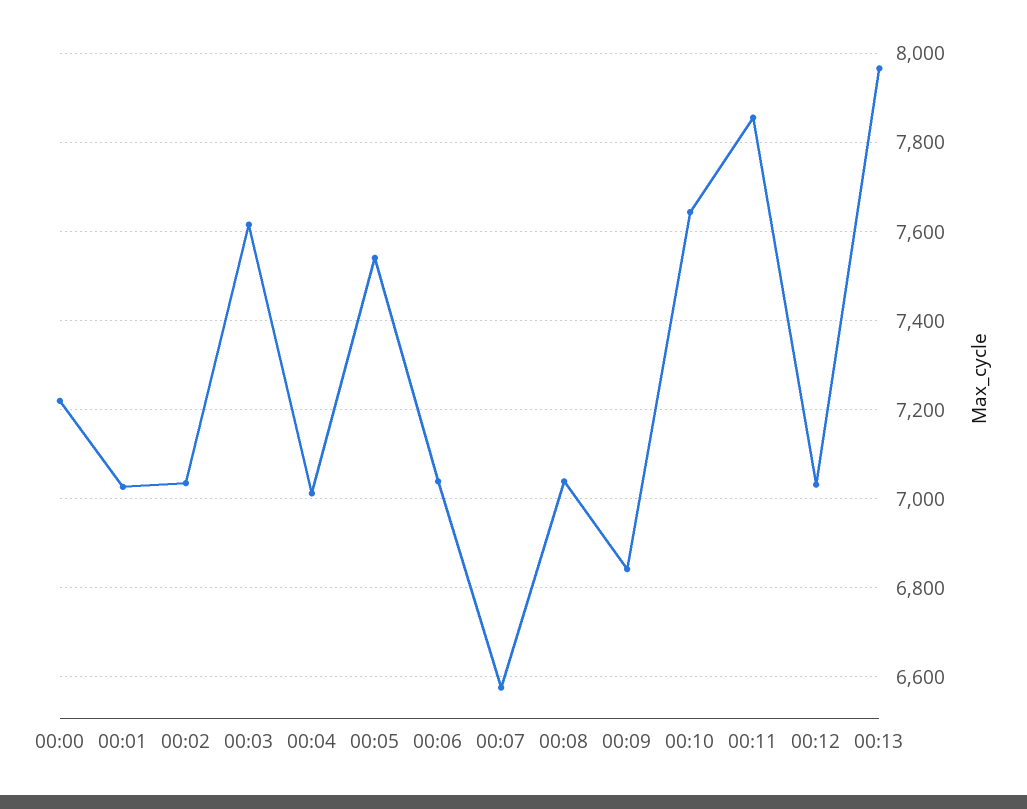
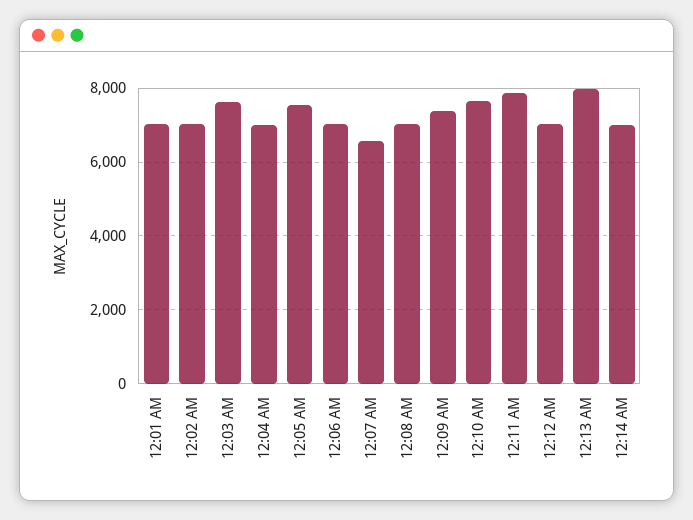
00:00: 7220 -> none
00:09: 6840 -> 7400
12:14 AM: none -> 7000

